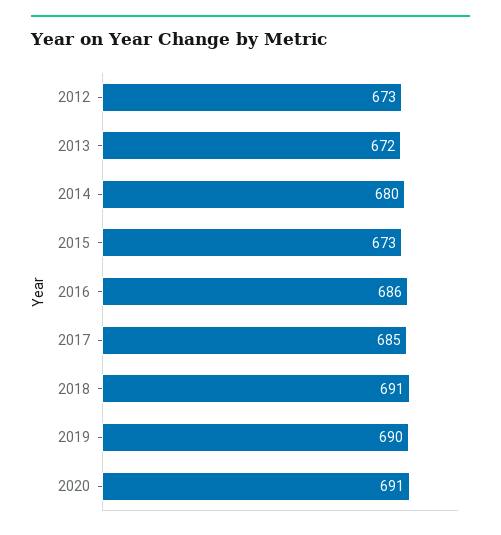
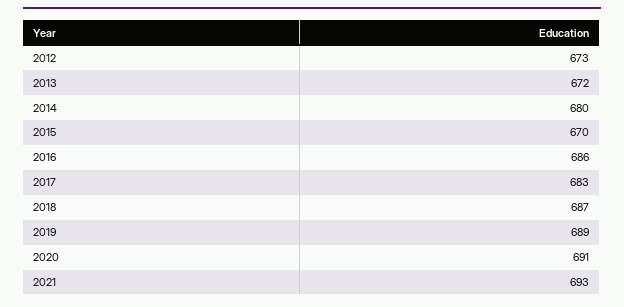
2015: 673 -> 670
2017: 685 -> 683
2018: 691 -> 687
2019: 690 -> 689
2021: none -> 693

